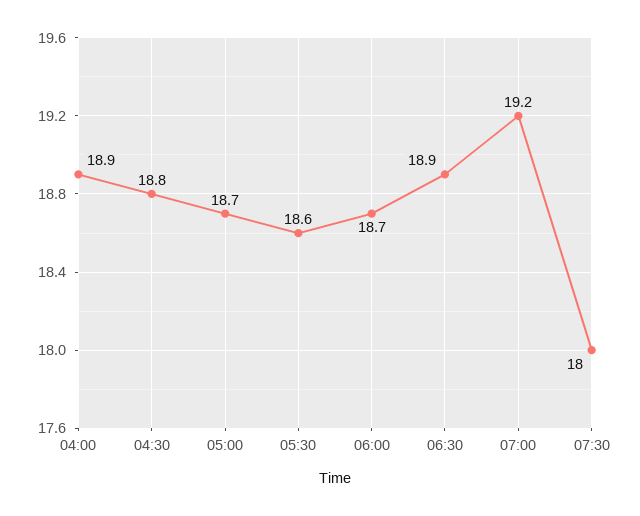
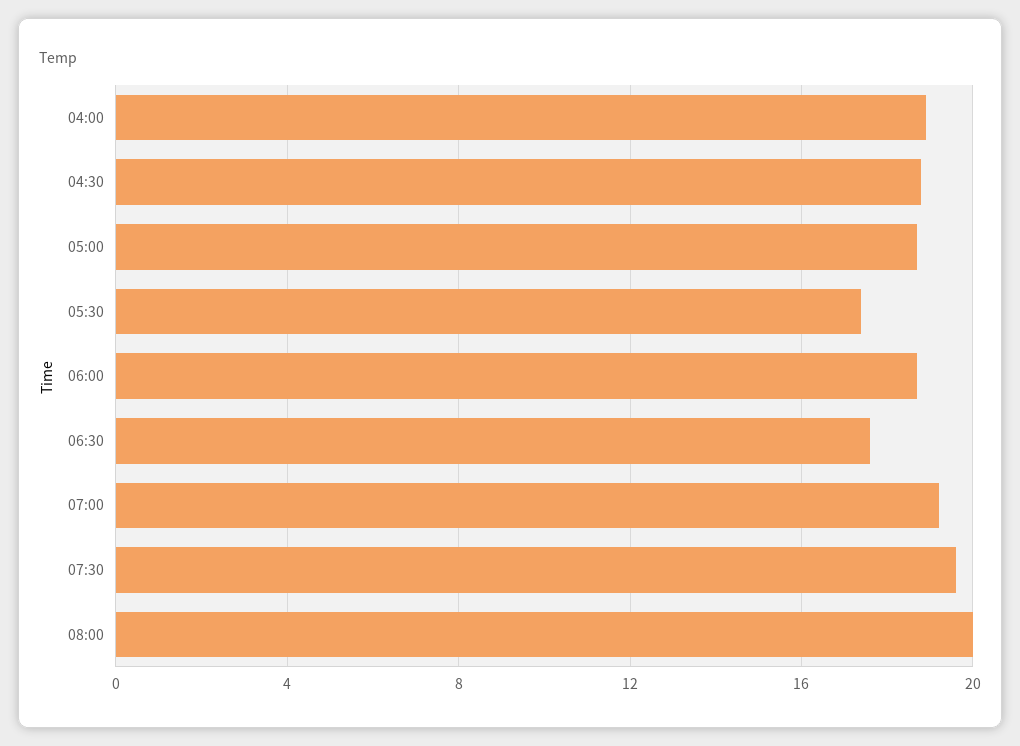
05:30: 18.6 -> 17.5
06:30: 18.9 -> 17.5
07:30: 18 -> 19.5
08:00: none -> 20

